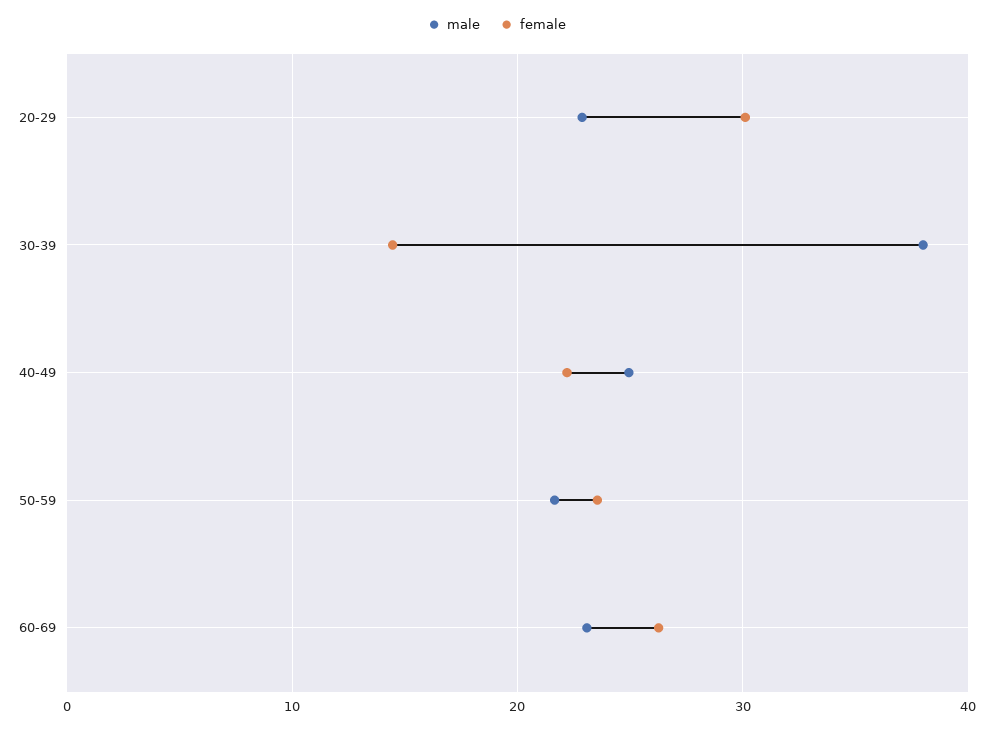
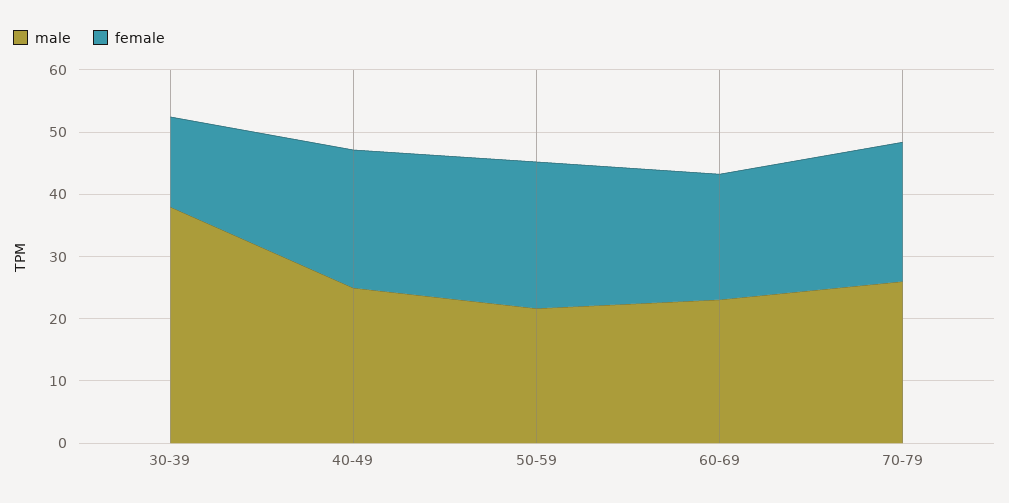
male, 20-29: 23 -> none
female, 20-29: 30 -> none
female, 60-69: 26 -> 20
male, 70-79: none -> 26
female, 70-79: none -> 22

